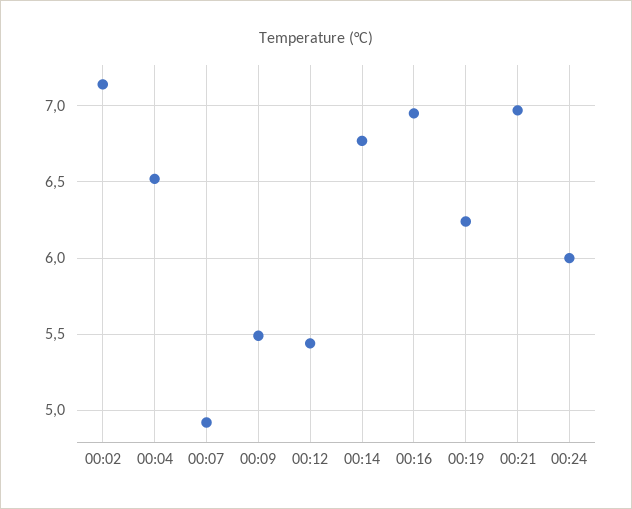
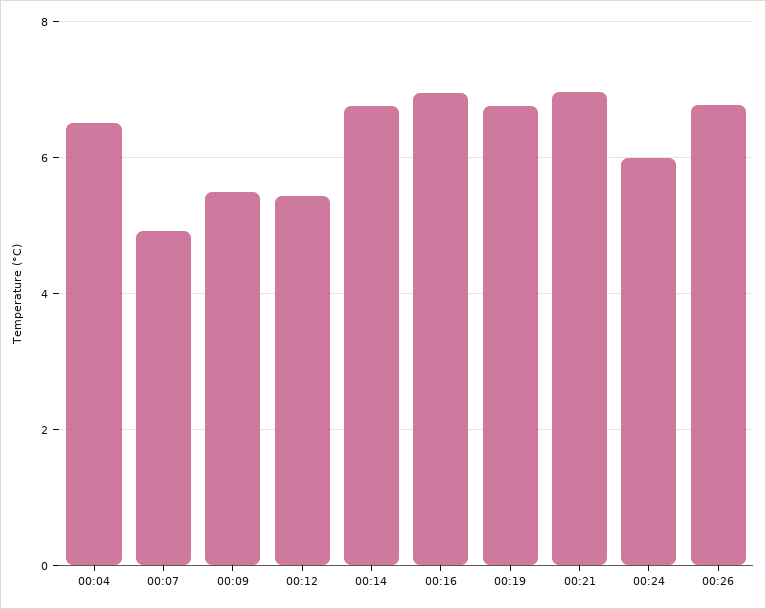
00:02: 7.15 -> none
00:19: 6.25 -> 6.8
00:26: none -> 6.8

